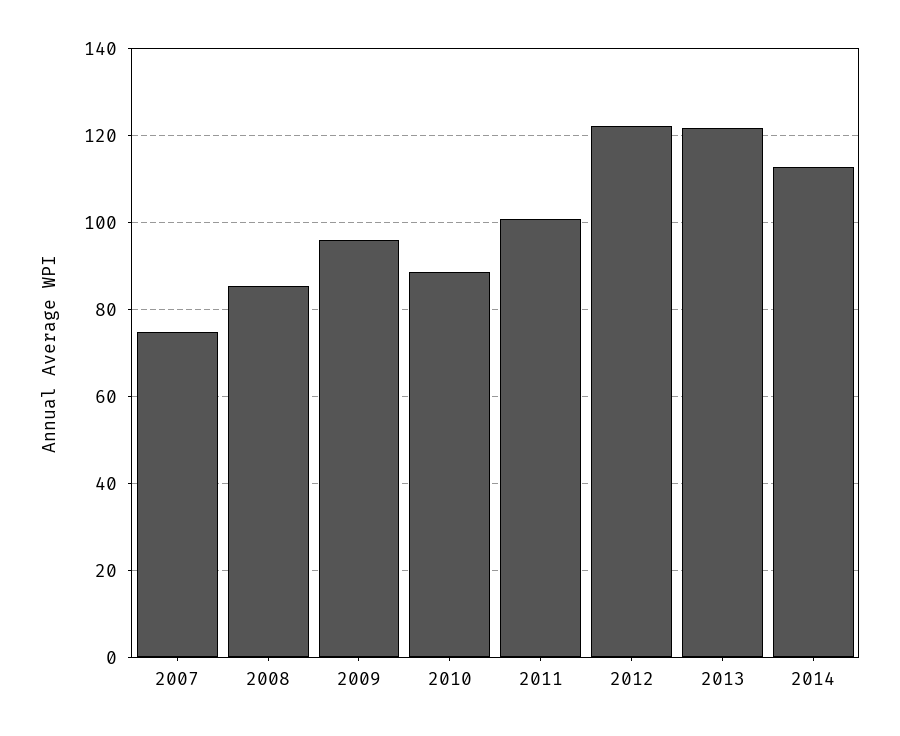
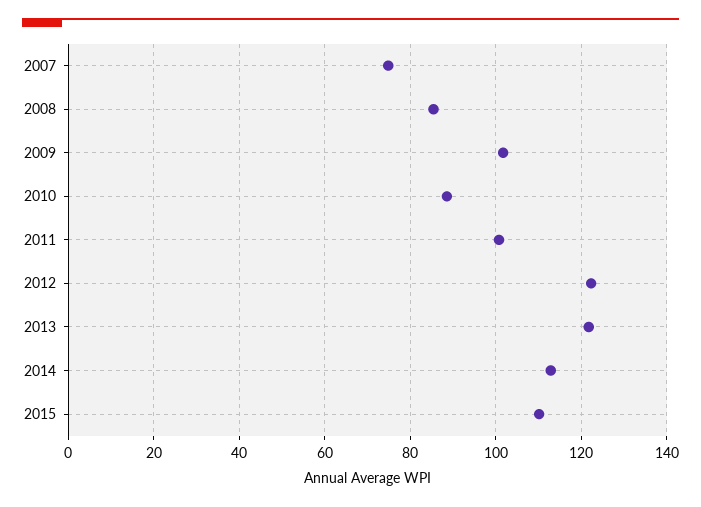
2009: 96 -> 102
2015: none -> 110

